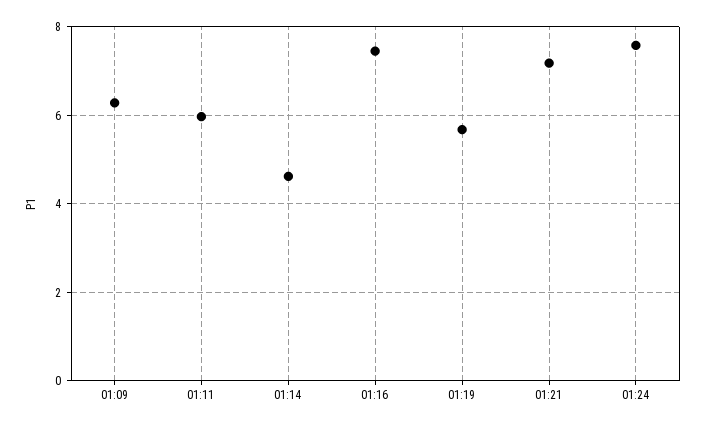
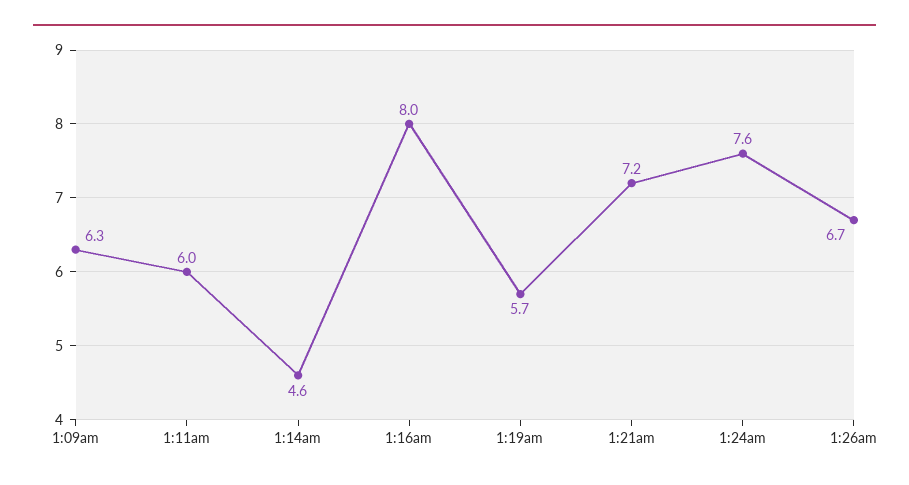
01:16: 7.4 -> 8
1:26am: none -> 6.7

